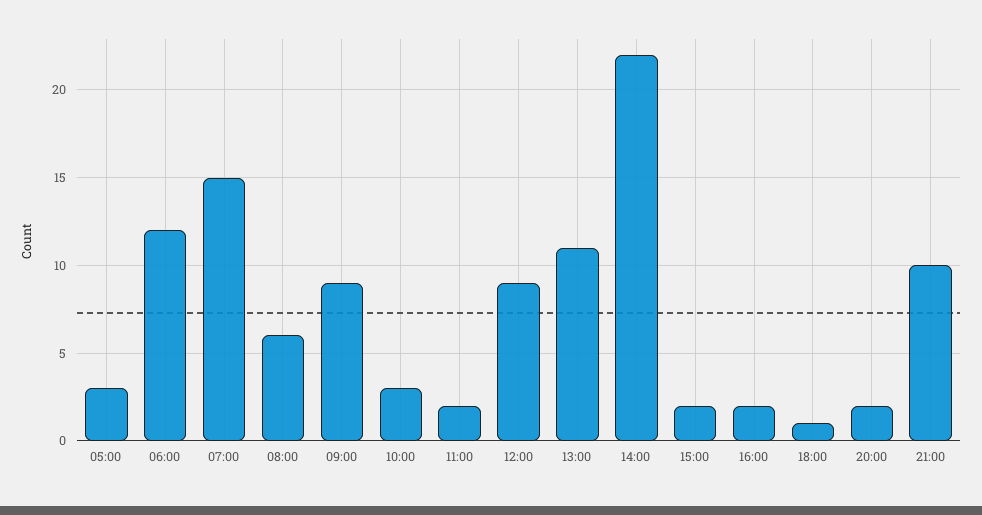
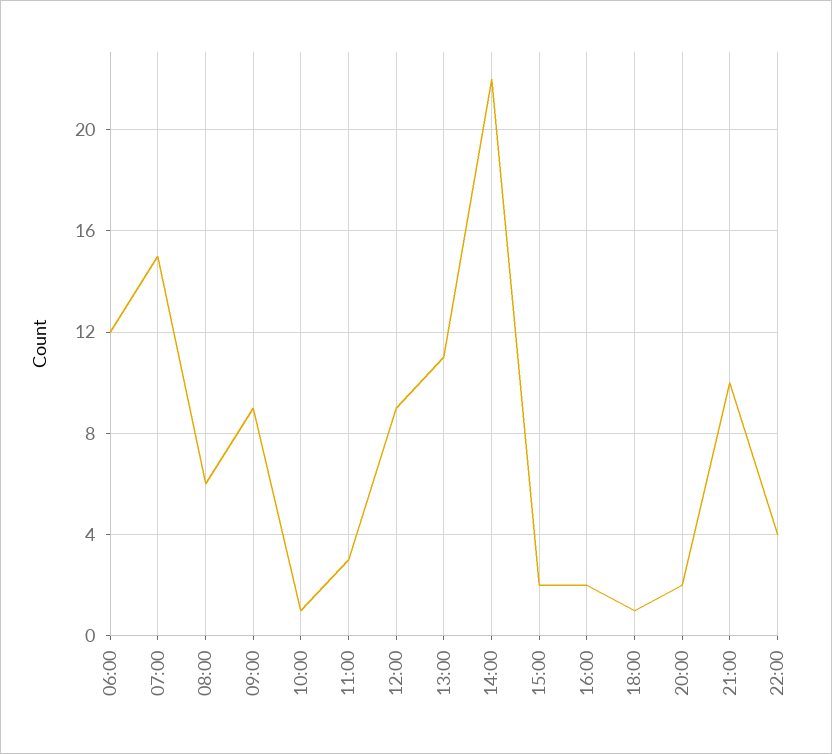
05:00: 3 -> none
10:00: 3 -> 1
11:00: 2 -> 3
22:00: none -> 4

